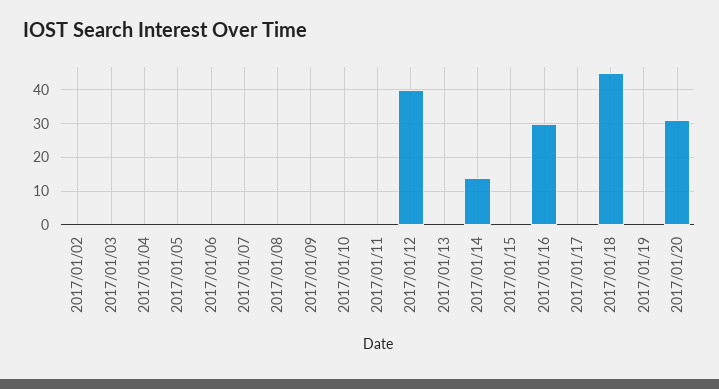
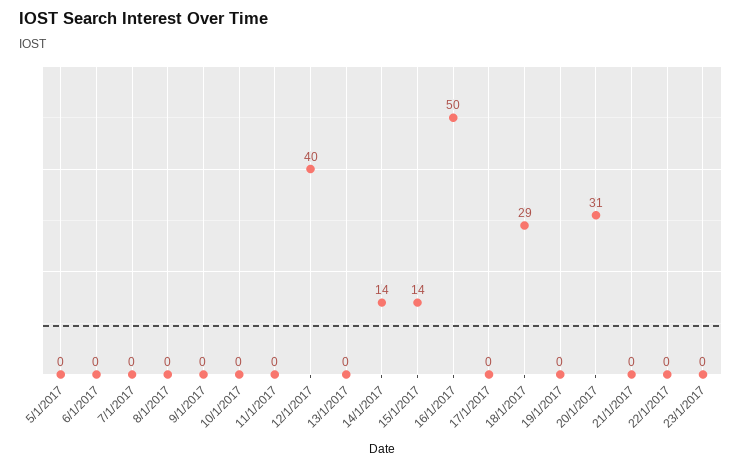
2017/01/02: 0 -> none
2017/01/03: 0 -> none
2017/01/04: 0 -> none
2017/01/15: 0 -> 14
2017/01/16: 30 -> 50
2017/01/18: 45 -> 29
21/1/2017: none -> 0
22/1/2017: none -> 0
23/1/2017: none -> 0

